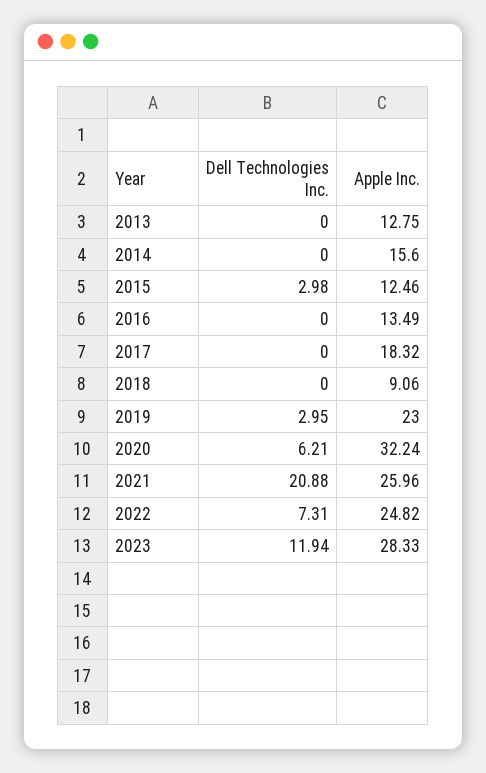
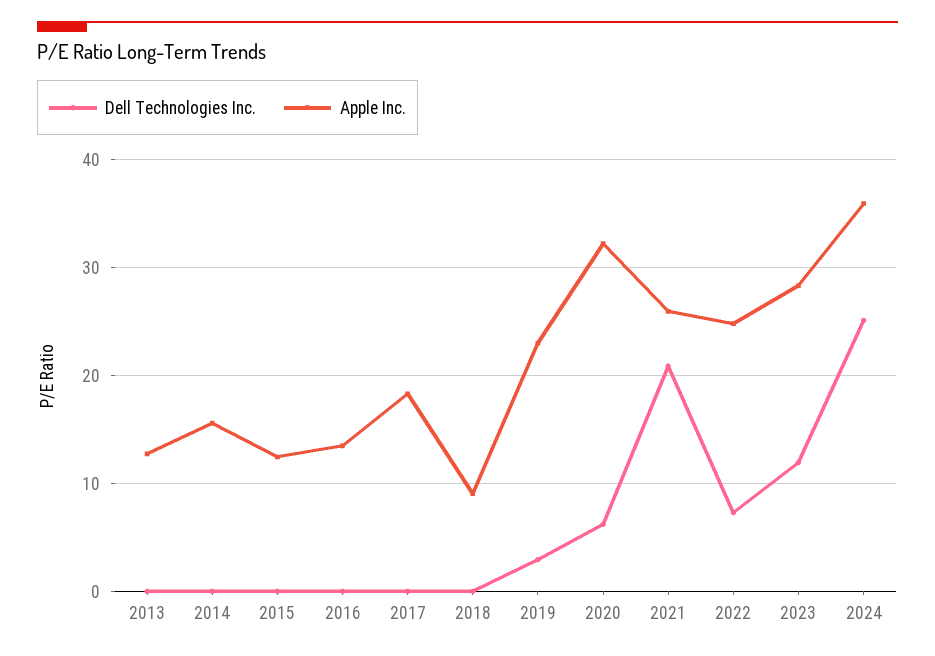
Dell Technologies Inc., 2015: 2.98 -> 0
Dell Technologies Inc., 2024: none -> 25
Apple Inc., 2024: none -> 36

